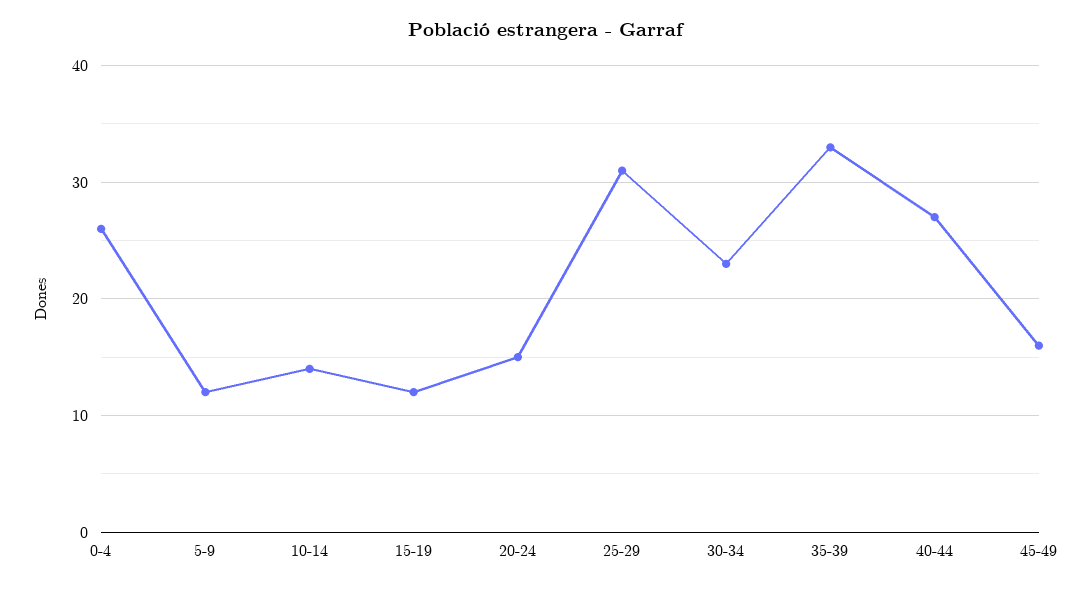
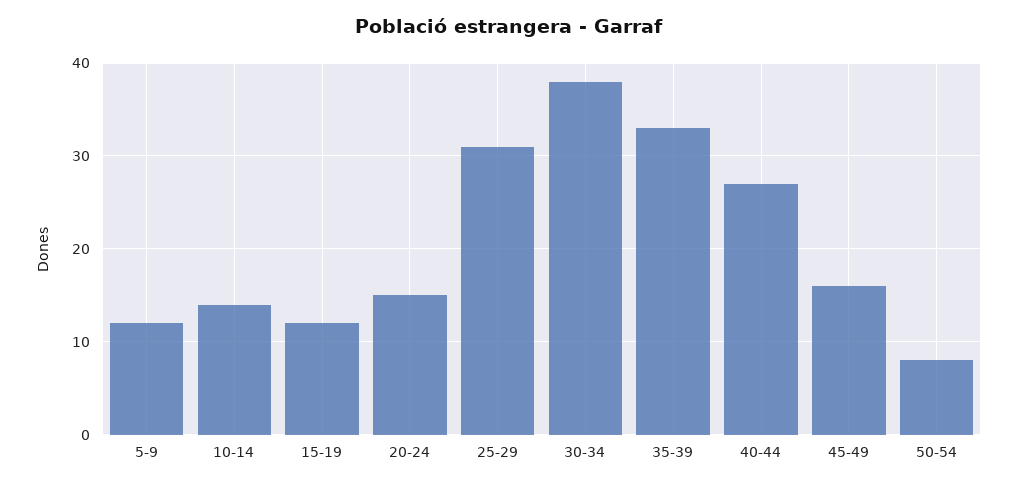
0-4: 26 -> none
30-34: 23 -> 38
50-54: none -> 8

